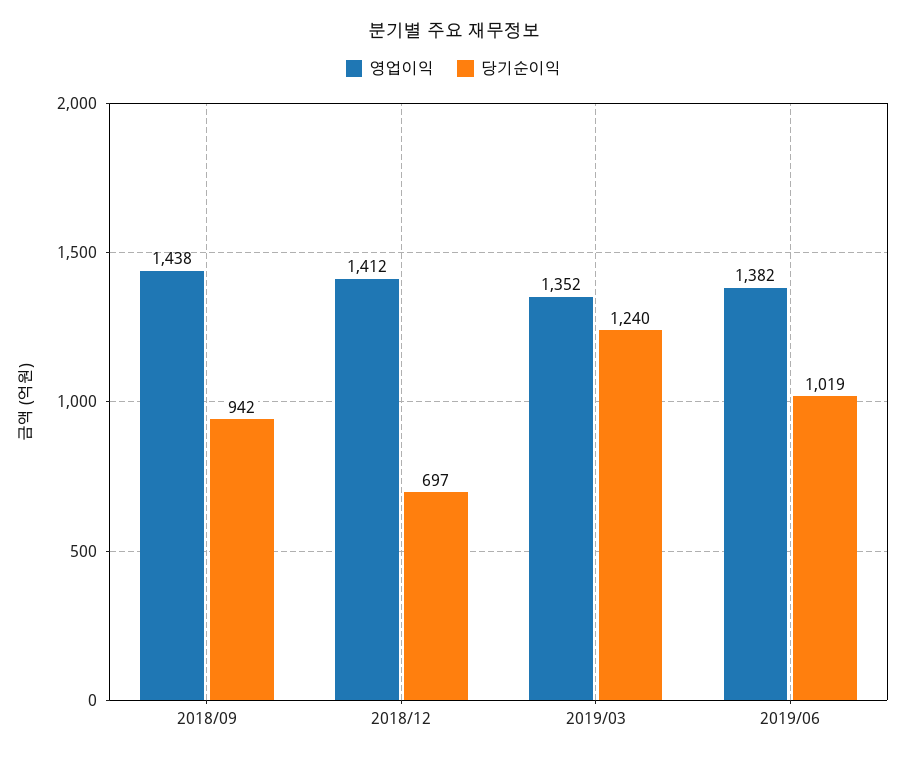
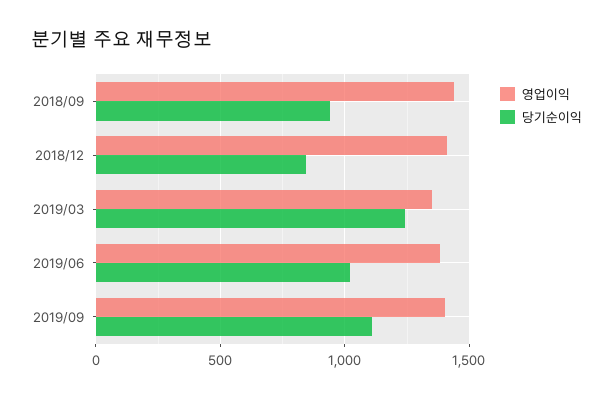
당기순이익, 2018/12: 697 -> 850
영업이익, 2019/09: none -> 1400
당기순이익, 2019/09: none -> 1100

